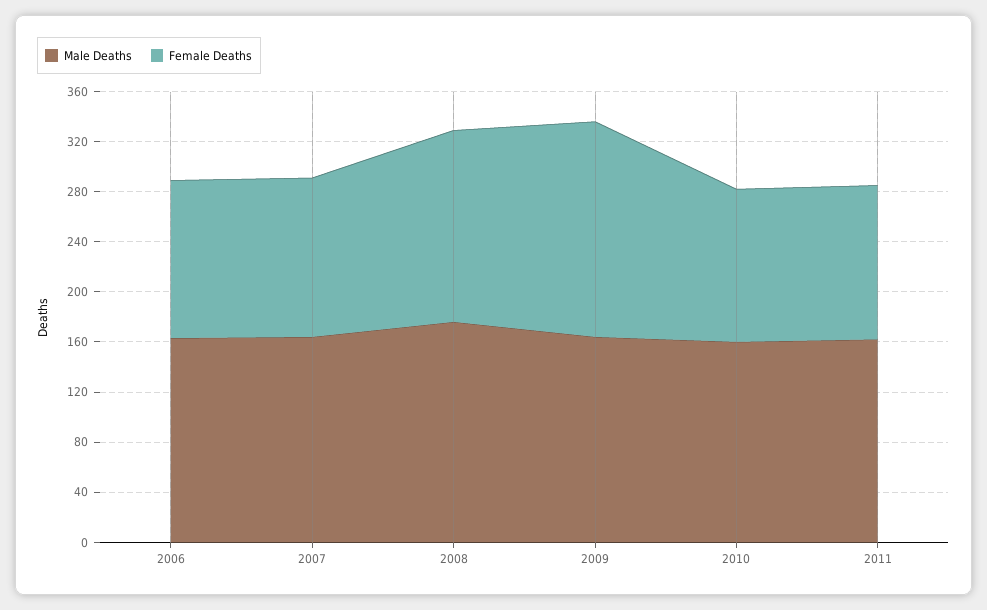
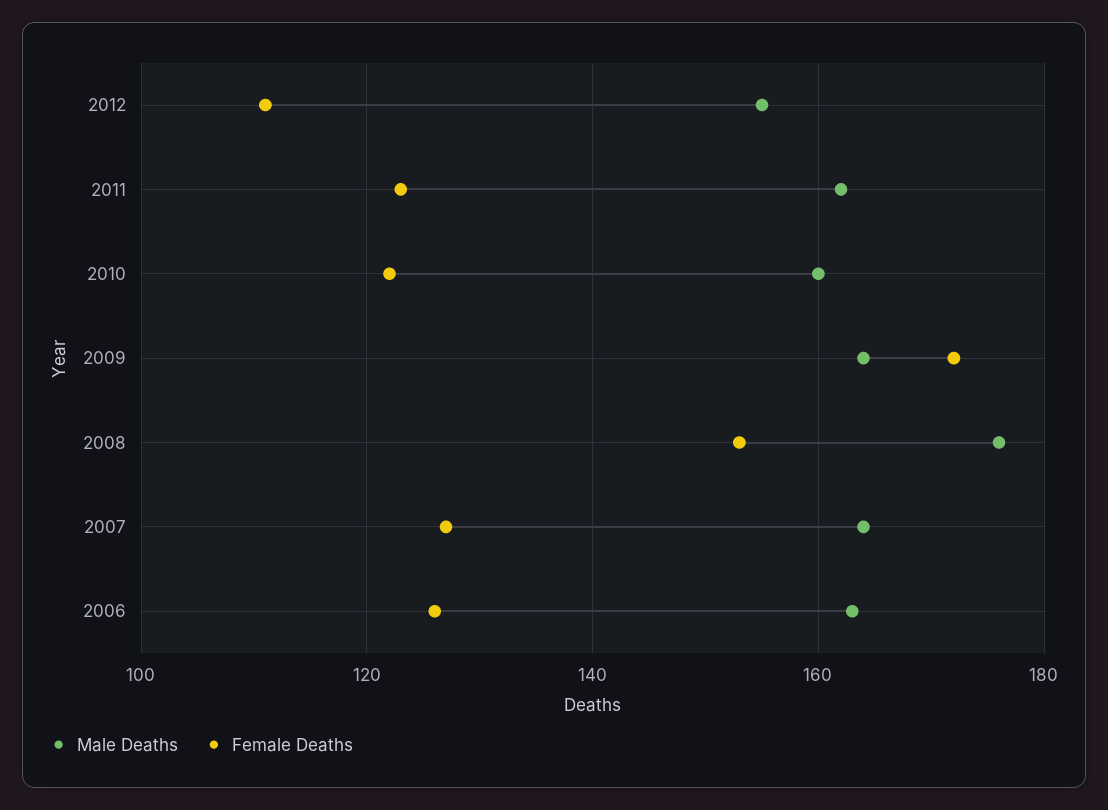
Male Deaths, 2012: none -> 155
Female Deaths, 2012: none -> 110

